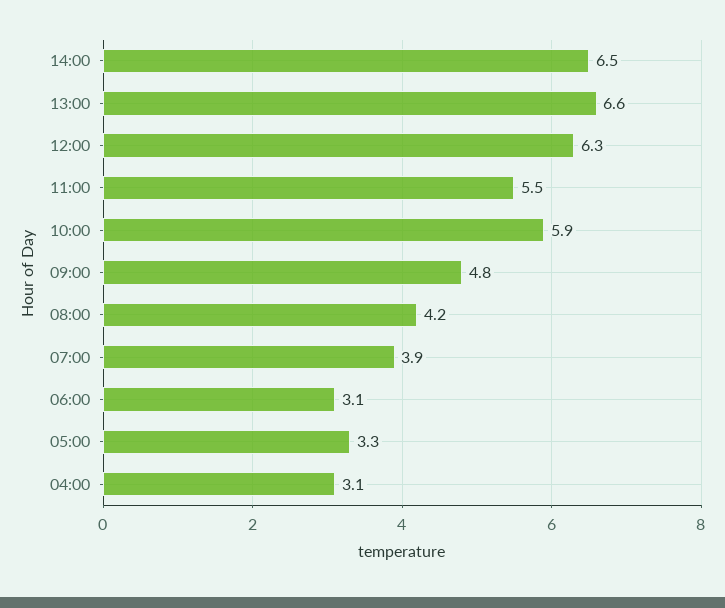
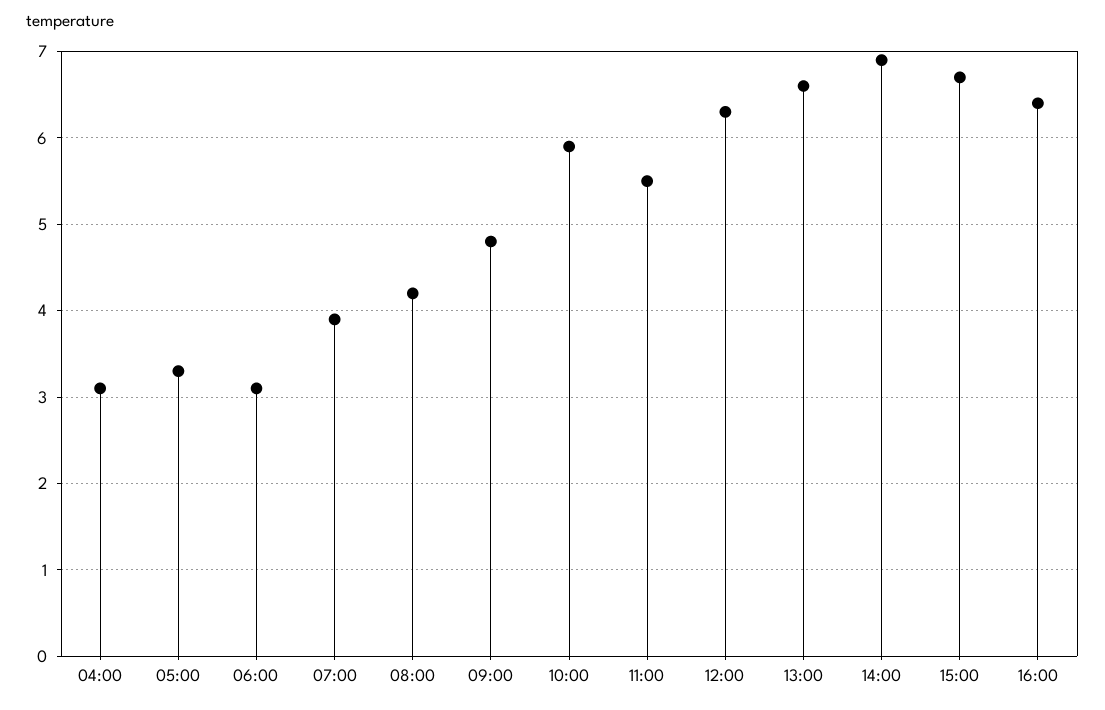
14:00: 6.5 -> 6.9
15:00: none -> 6.7
16:00: none -> 6.4

